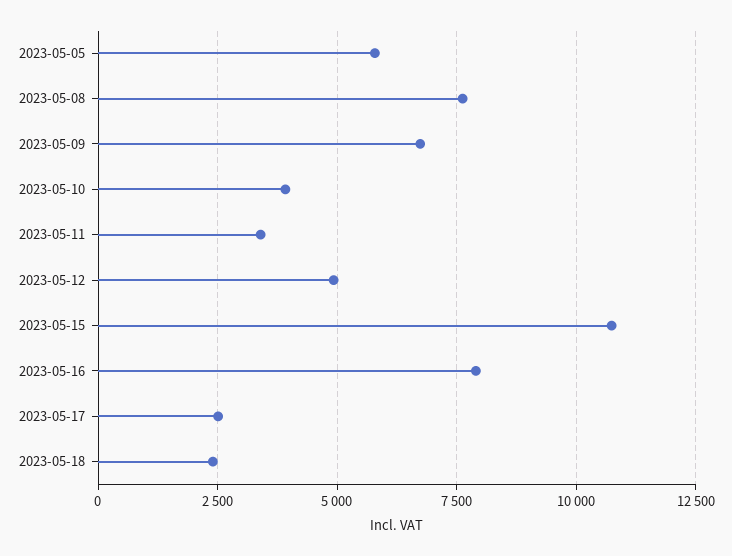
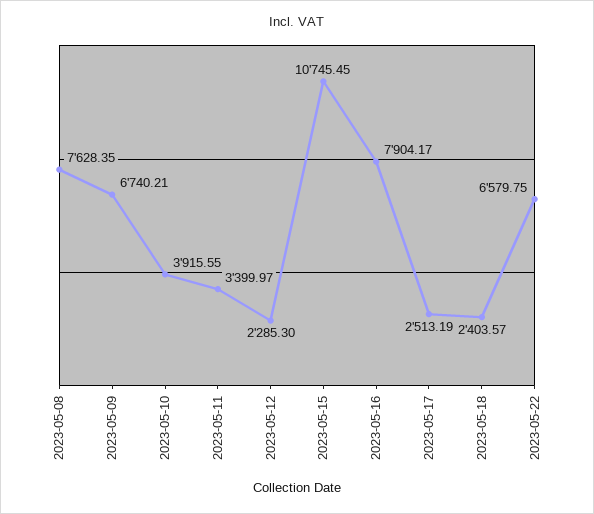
2023-05-05: 5750 -> none
2023-05-12: 5000 -> 2285.3
2023-05-22: none -> 6579.75

